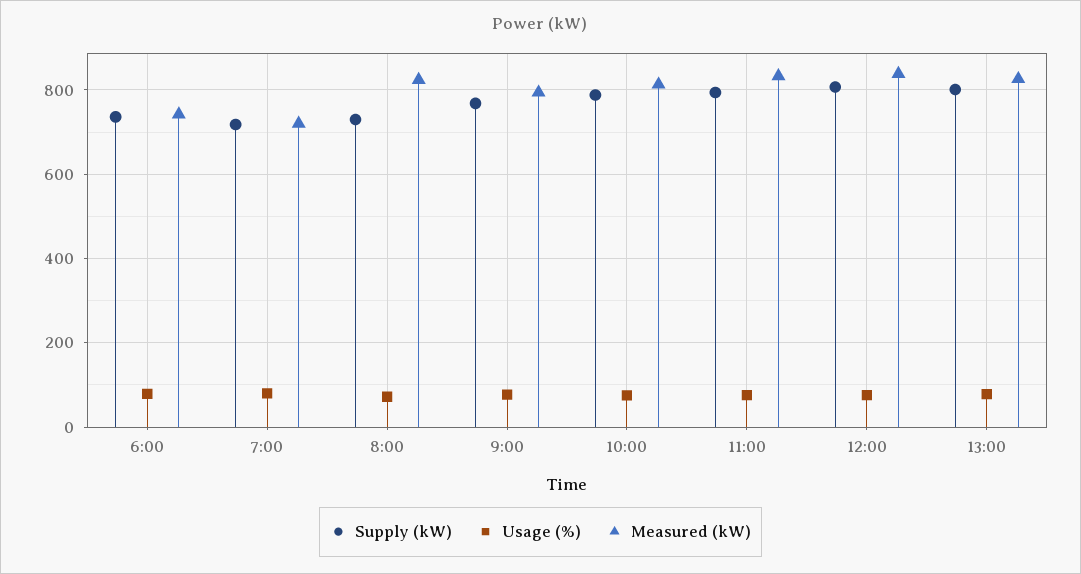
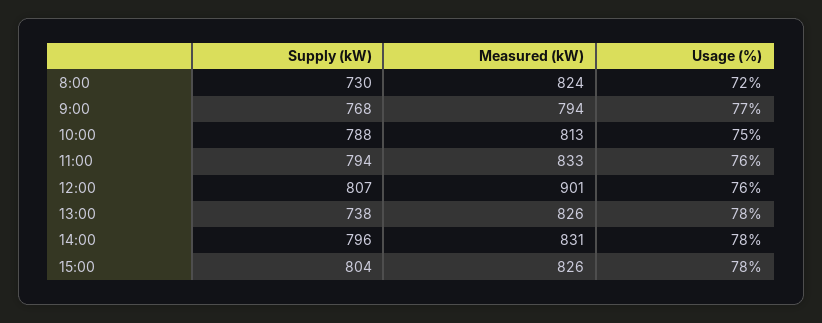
Supply (kW), 6:00: 740 -> none
Usage (%), 6:00: 80 -> none
Measured (kW), 6:00: 740 -> none
Supply (kW), 7:00: 720 -> none
Usage (%), 7:00: 80 -> none
Measured (kW), 7:00: 720 -> none
Measured (kW), 12:00: 840 -> 901
Supply (kW), 13:00: 800 -> 738
Supply (kW), 14:00: none -> 796
Measured (kW), 14:00: none -> 831
Usage (%), 14:00: none -> 78
Supply (kW), 15:00: none -> 804
Measured (kW), 15:00: none -> 826
Usage (%), 15:00: none -> 78

